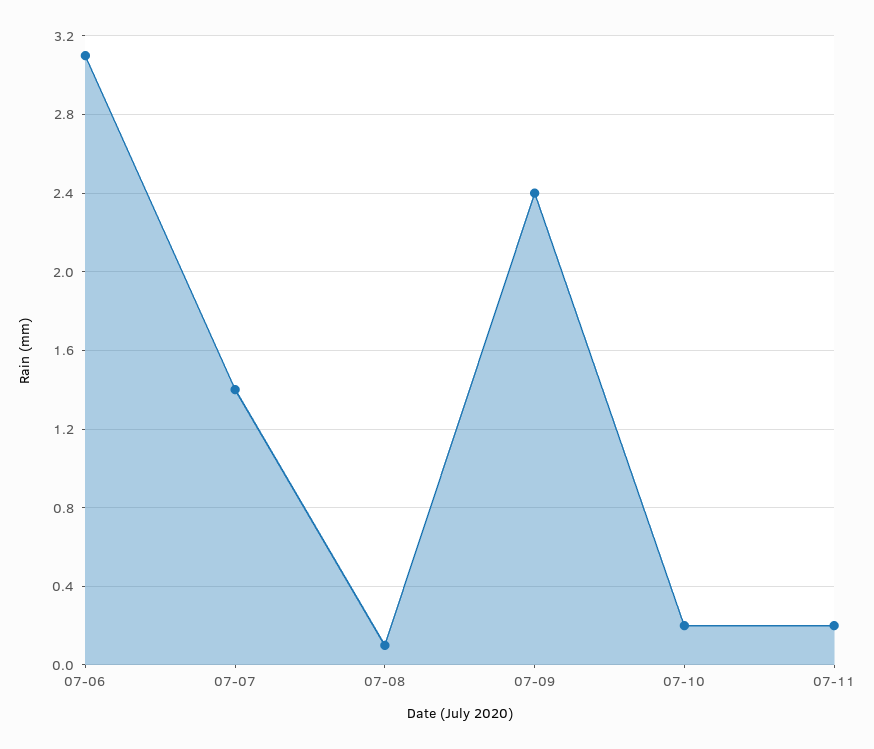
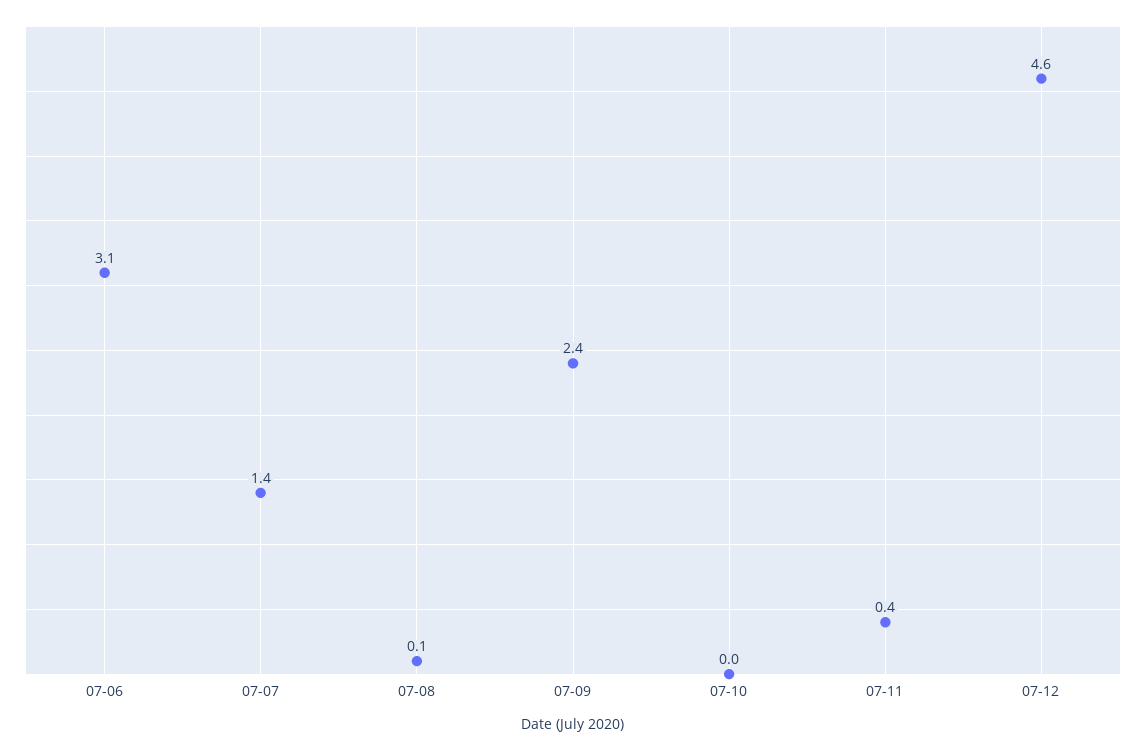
07-10: 0.2 -> 0
07-11: 0.2 -> 0.4
07-12: none -> 4.6

